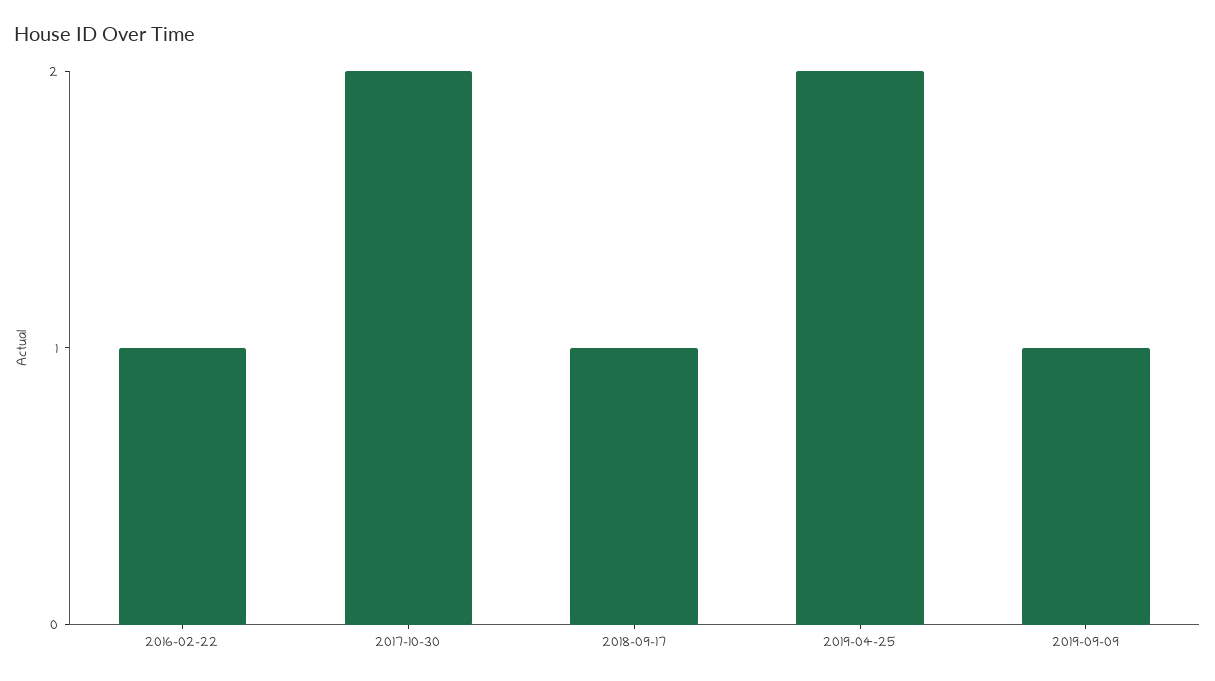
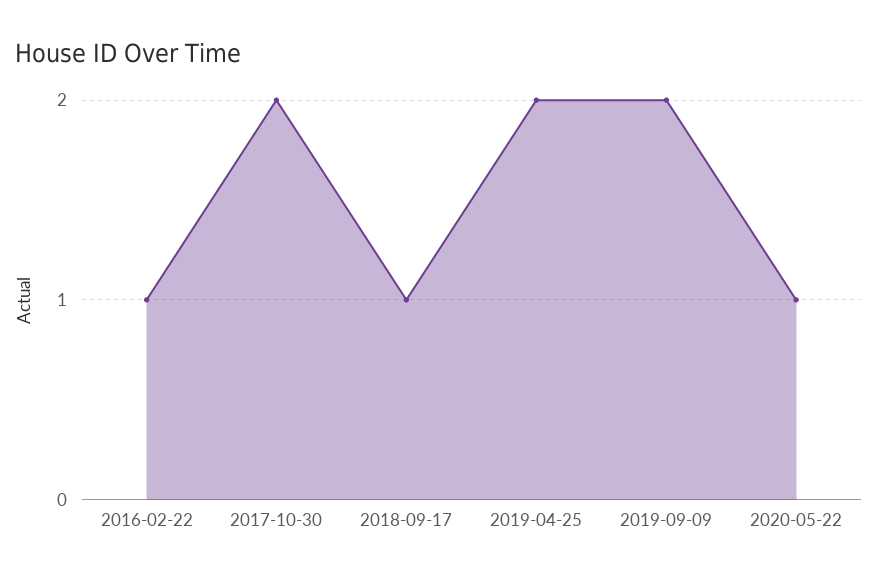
2019-09-09: 1 -> 2
2020-05-22: none -> 1

